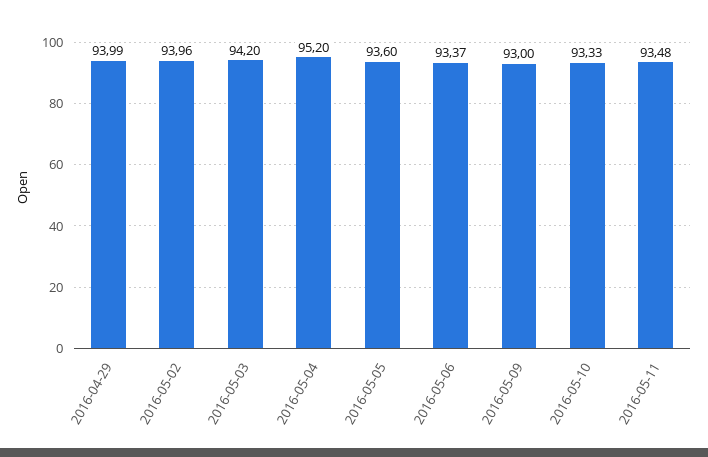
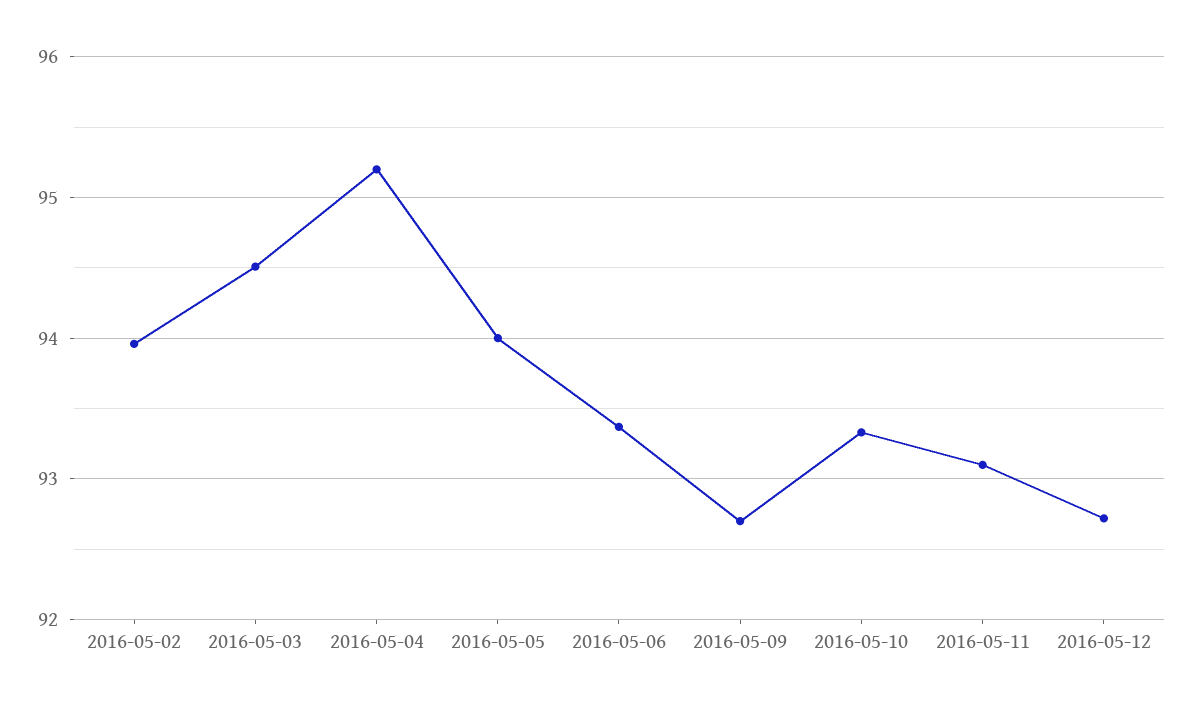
2016-04-29: 93.99 -> none
2016-05-03: 94.2 -> 94.5
2016-05-05: 93.6 -> 94
2016-05-09: 93 -> 92.7
2016-05-11: 93.48 -> 93.1
2016-05-12: none -> 92.7

